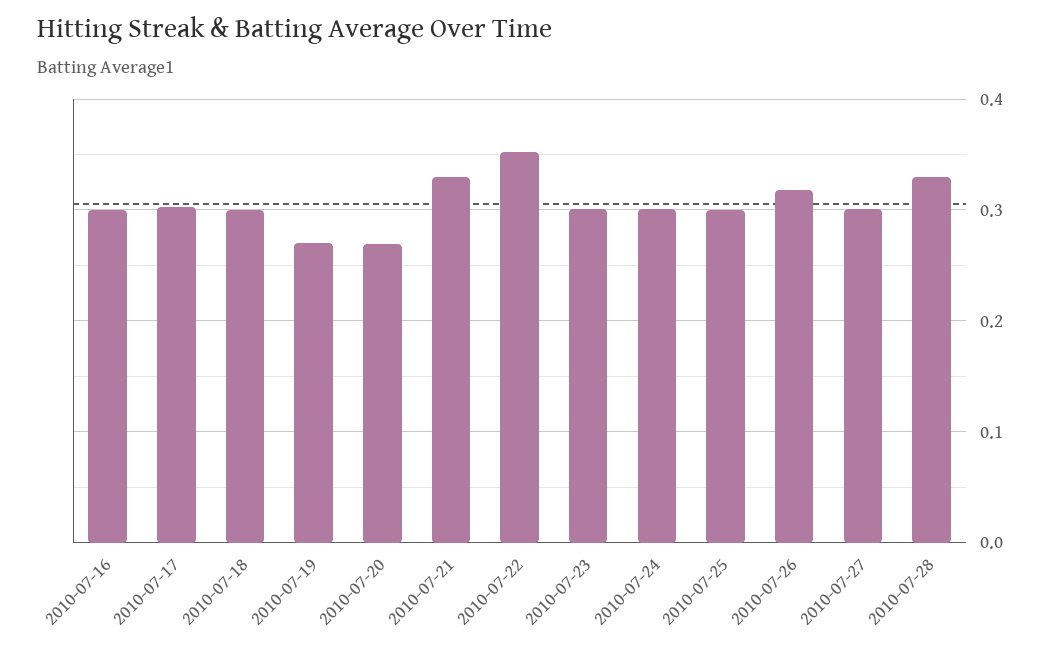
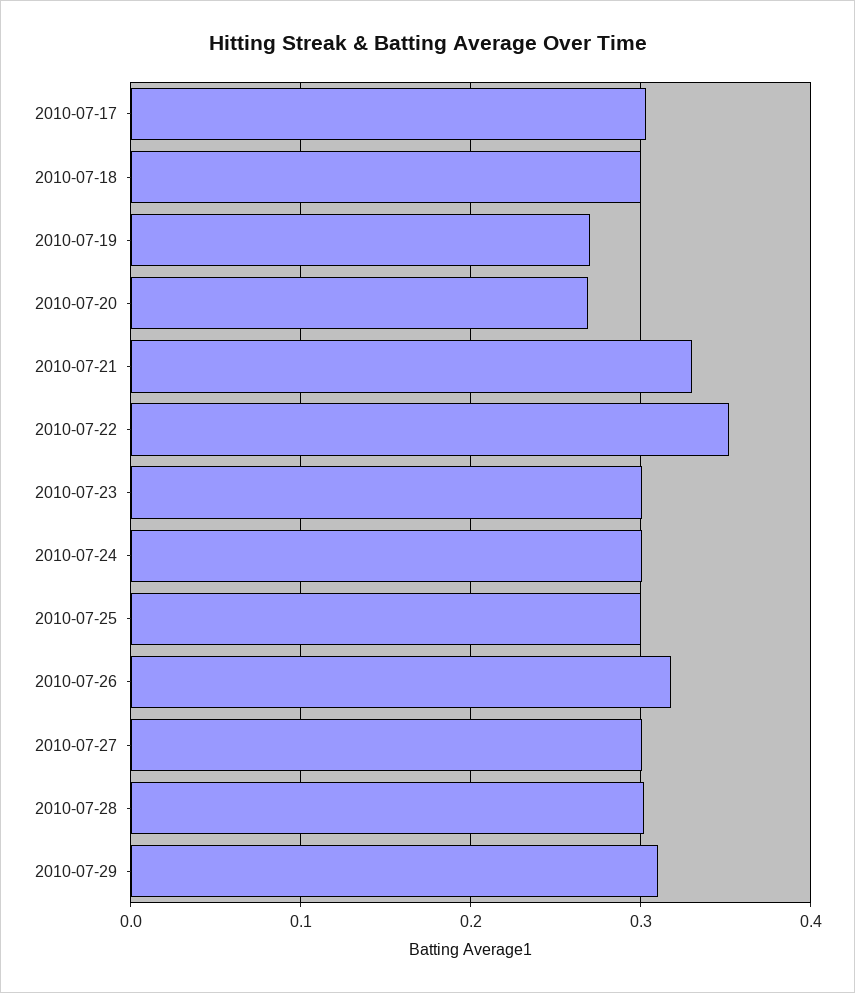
2010-07-16: 0.3 -> none
2010-07-28: 0.33 -> 0.3
2010-07-29: none -> 0.31

